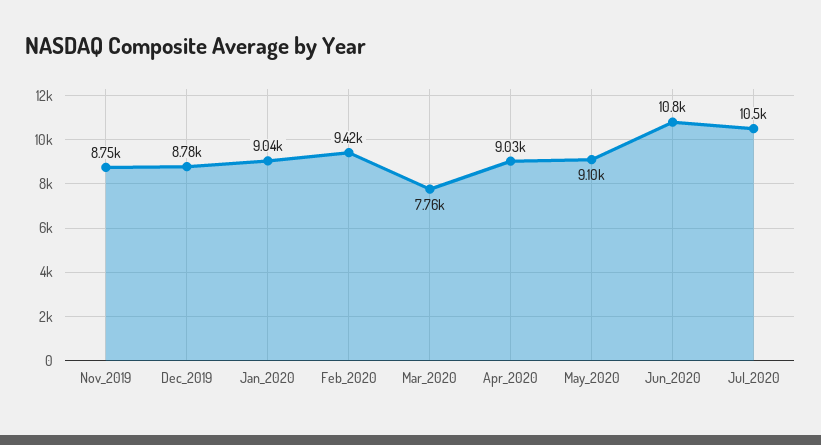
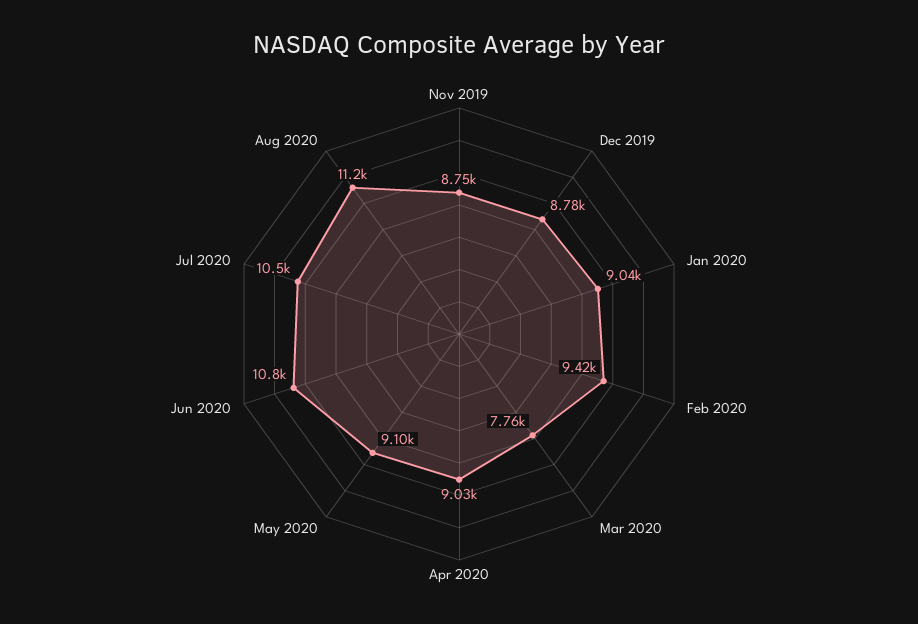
Aug 2020: none -> 11200

